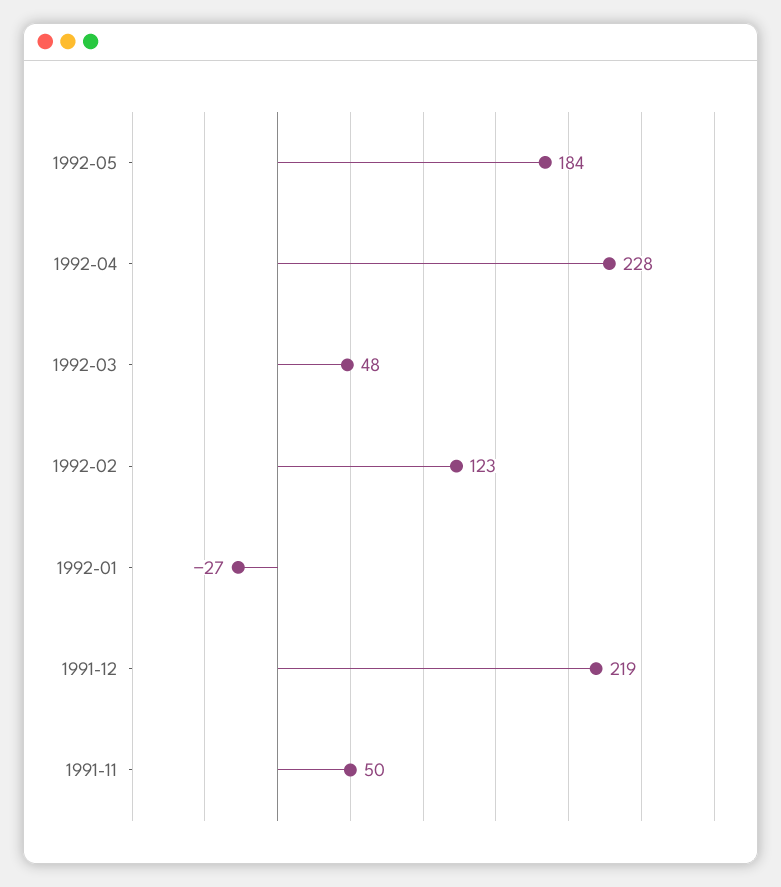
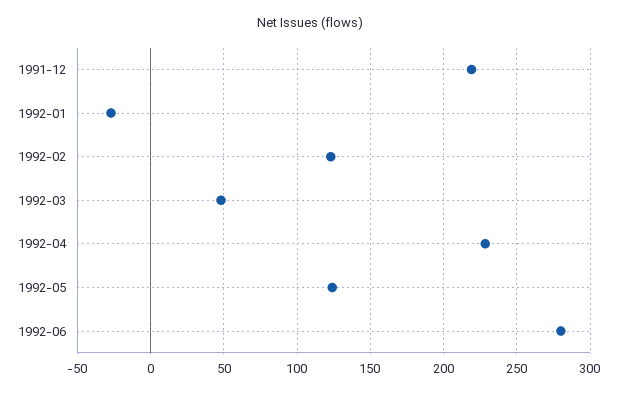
1992-05: 184 -> 125
1991-11: 50 -> none
1992-06: none -> 280

